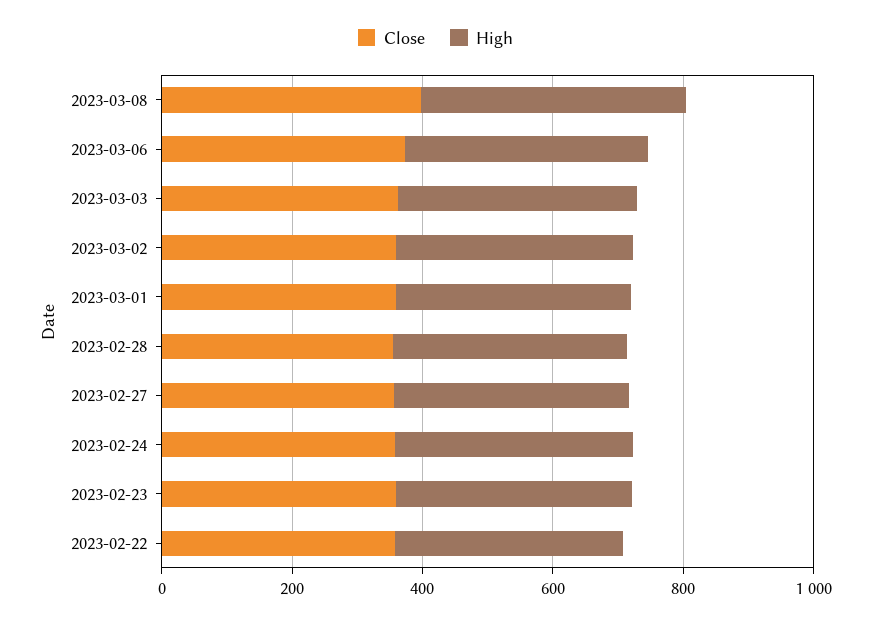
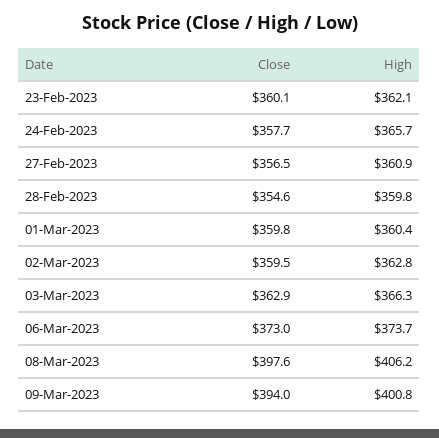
Close, 2023-02-22: 350 -> none
High, 2023-02-22: 350 -> none
Close, 09-Mar-2023: none -> 394
High, 09-Mar-2023: none -> 400.8

